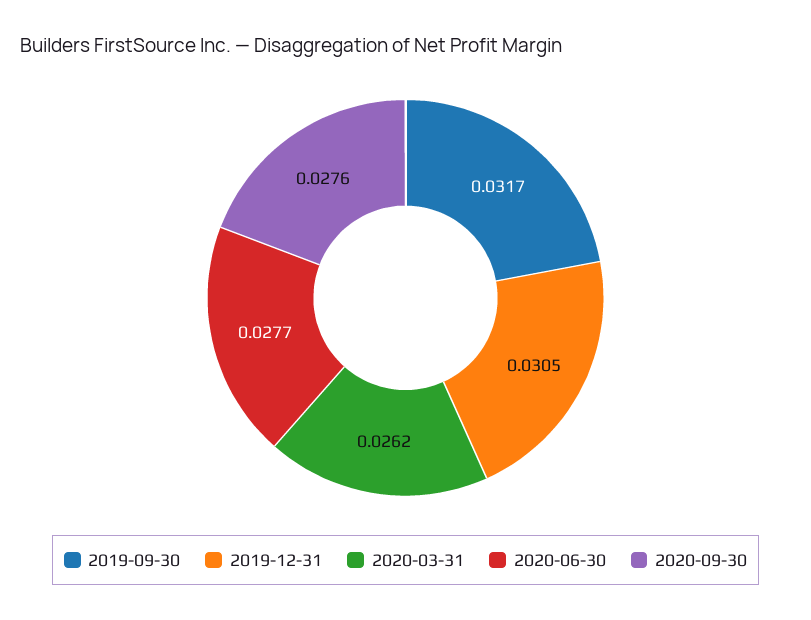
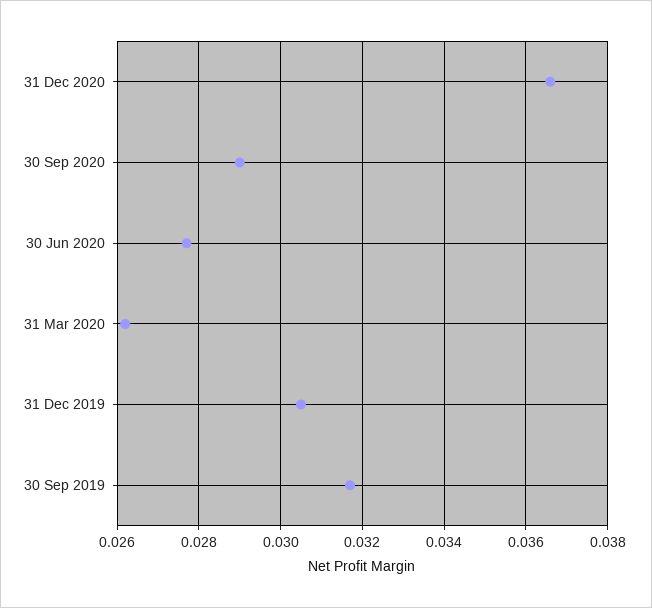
2020-09-30: 0.0276 -> 0.029
31 Dec 2020: none -> 0.0365

